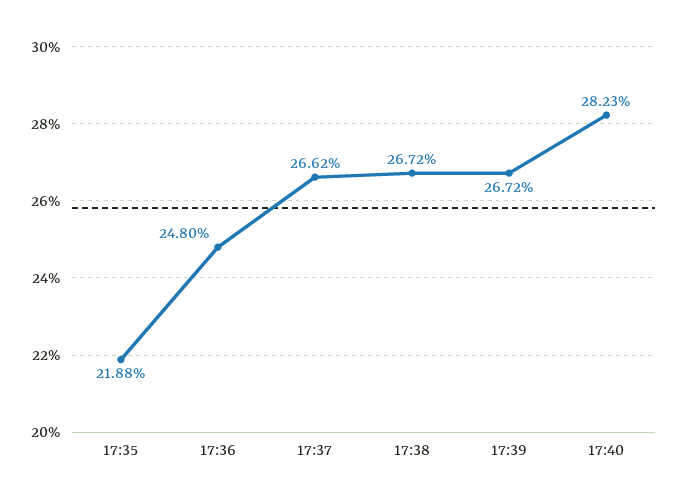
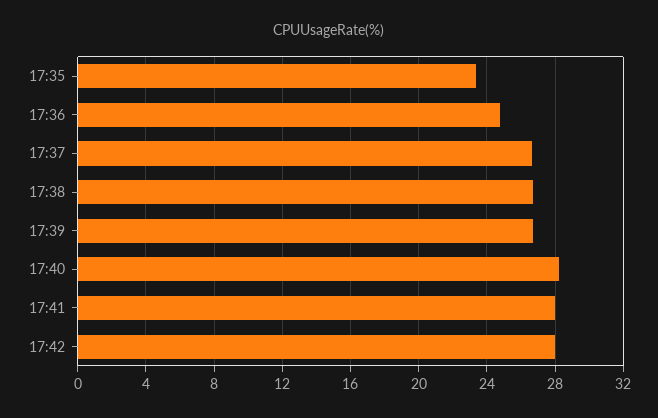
17:35: 21.88 -> 23.5
17:41: none -> 28
17:42: none -> 28

